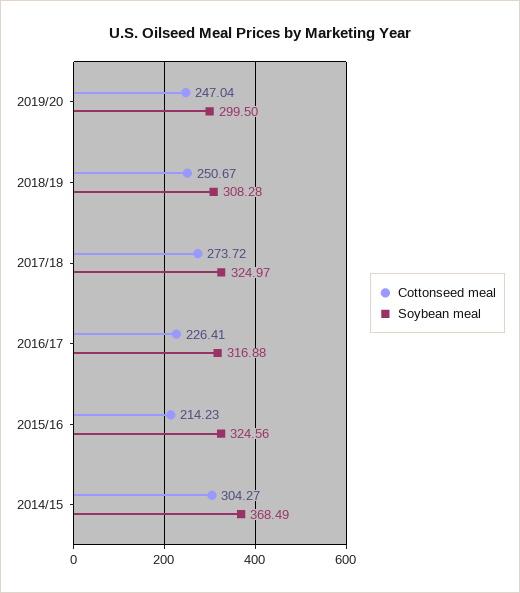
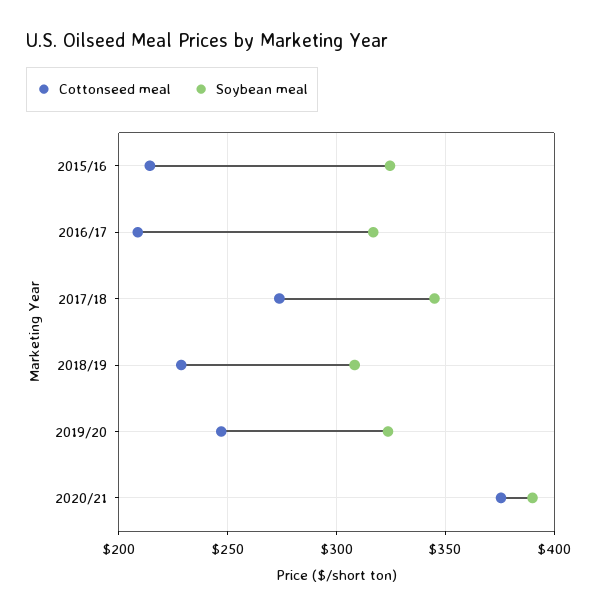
Soybean meal, 2019/20: 299.5 -> 325
Cottonseed meal, 2018/19: 250.67 -> 230
Soybean meal, 2017/18: 324.97 -> 345
Cottonseed meal, 2016/17: 226.41 -> 210
Cottonseed meal, 2014/15: 304.27 -> none
Soybean meal, 2014/15: 368.49 -> none
Cottonseed meal, 2020/21: none -> 375
Soybean meal, 2020/21: none -> 390

